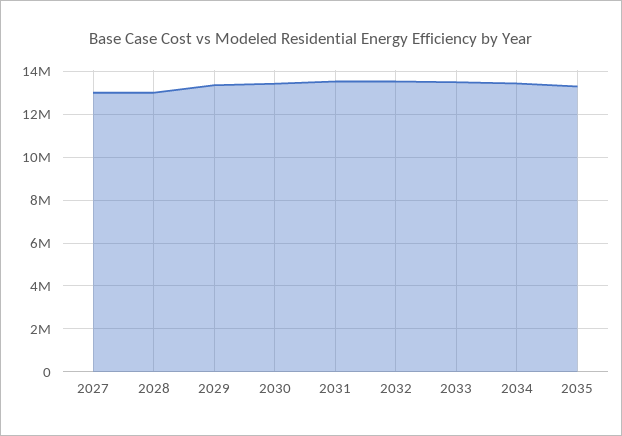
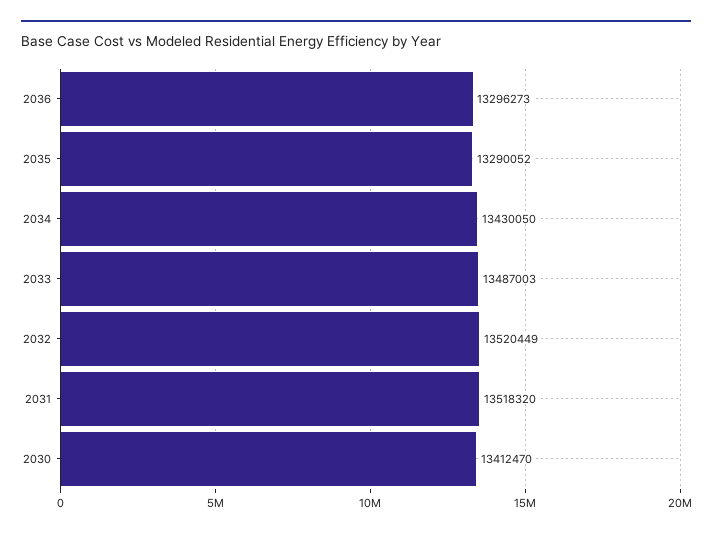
2027: 13000000 -> none
2028: 13000000 -> none
2029: 13500000 -> none
2036: none -> 13296273

